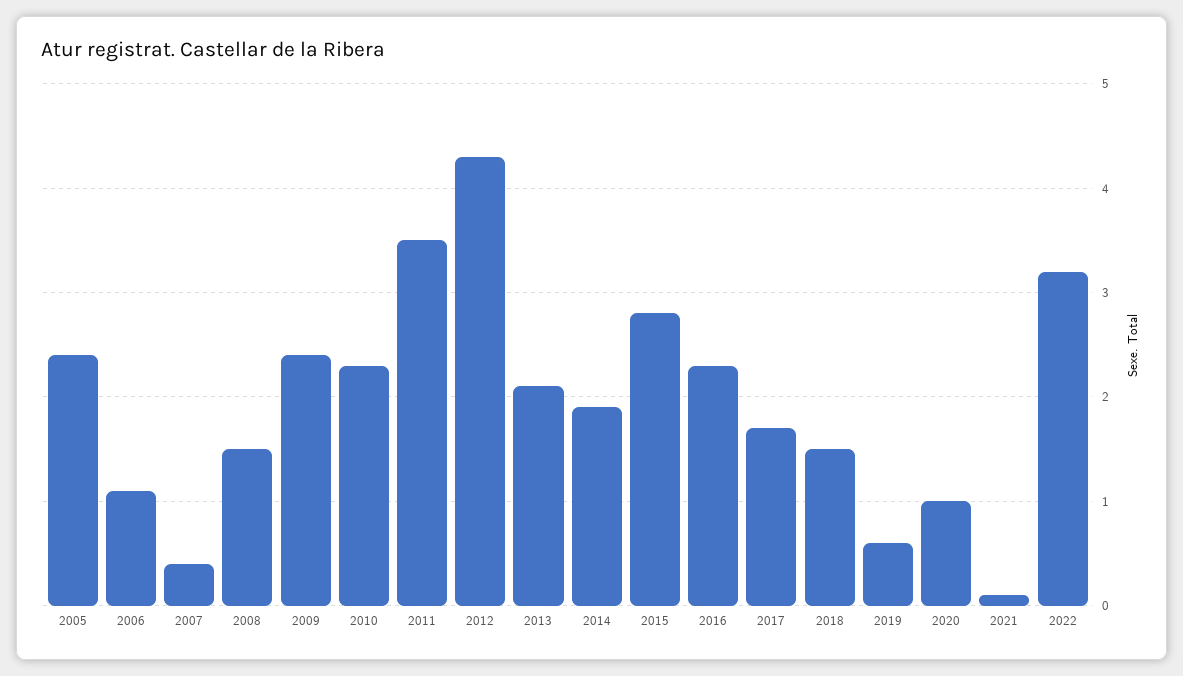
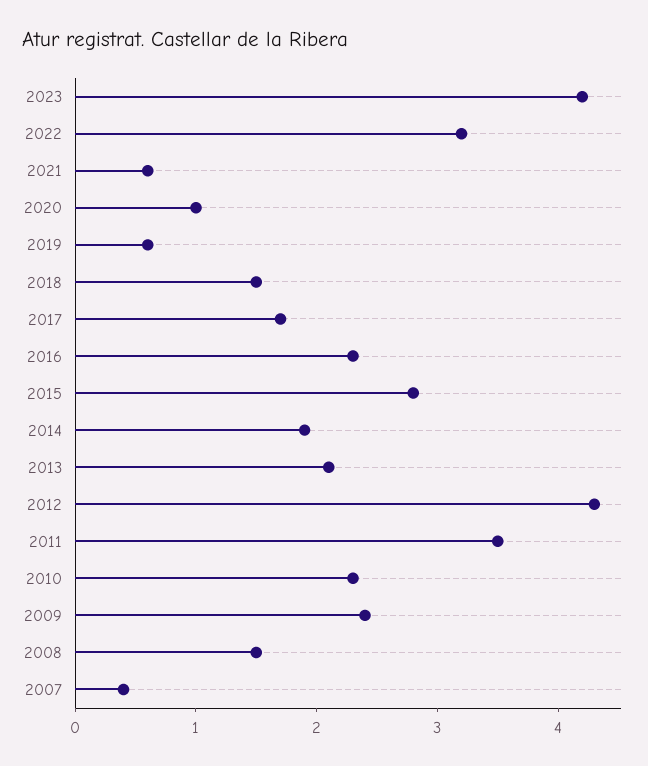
2005: 2.4 -> none
2006: 1.1 -> none
2021: 0.1 -> 0.6
2023: none -> 4.2

